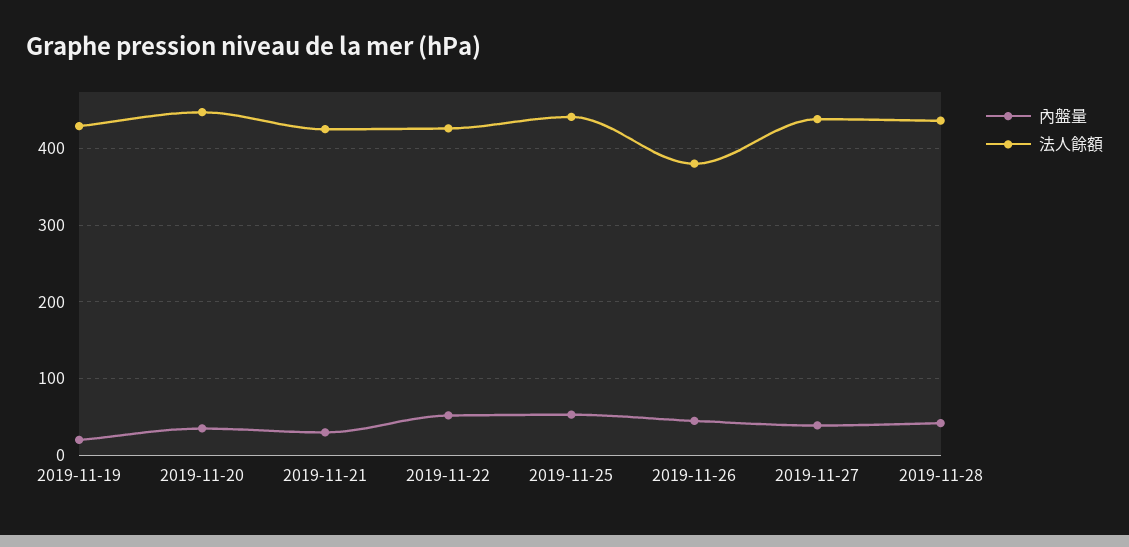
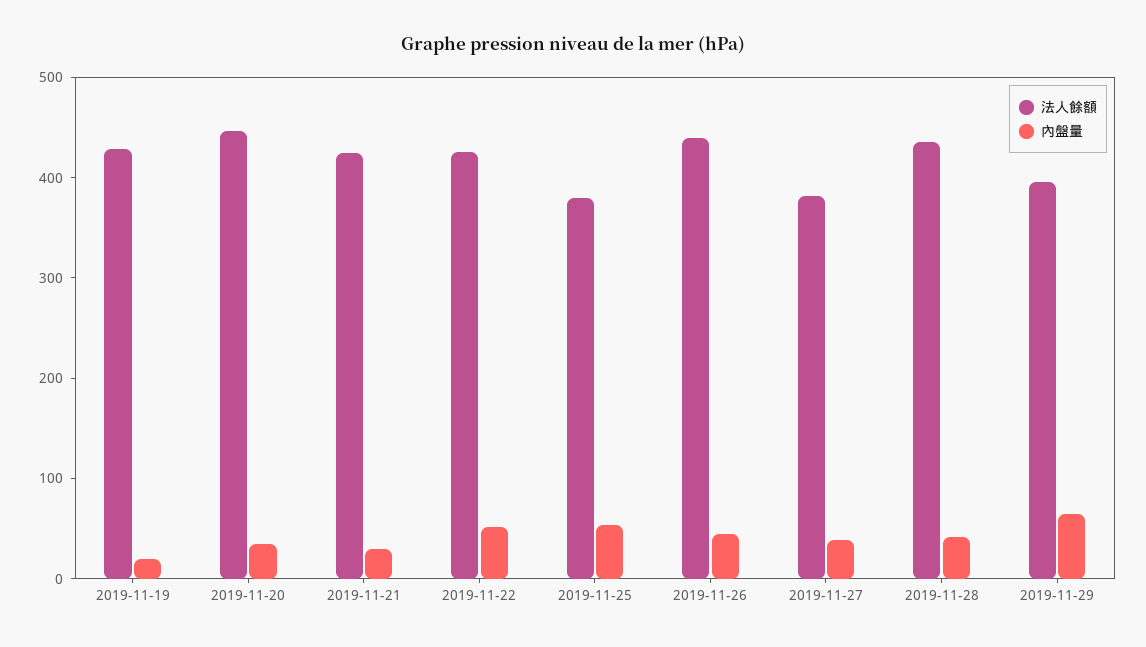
法人餘額, 2019-11-25: 440 -> 380
法人餘額, 2019-11-26: 380 -> 440
法人餘額, 2019-11-27: 440 -> 380
法人餘額, 2019-11-29: none -> 400
內盤量, 2019-11-29: none -> 60

